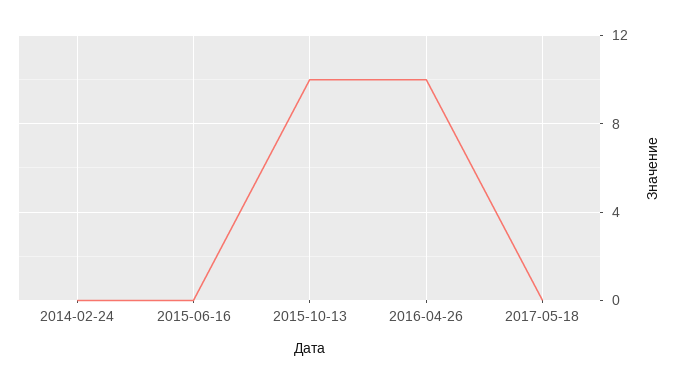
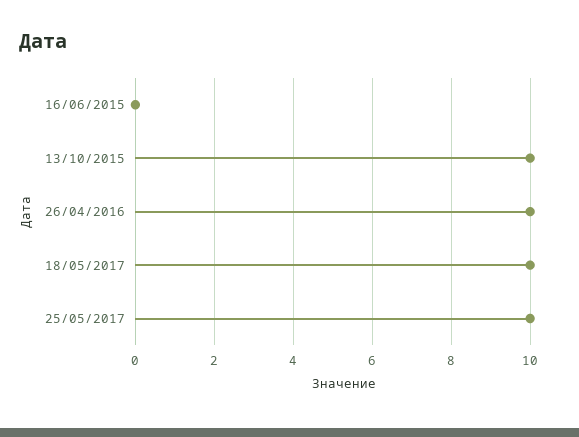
2014-02-24: 0 -> none
2017-05-18: 0 -> 10
25/05/2017: none -> 10

